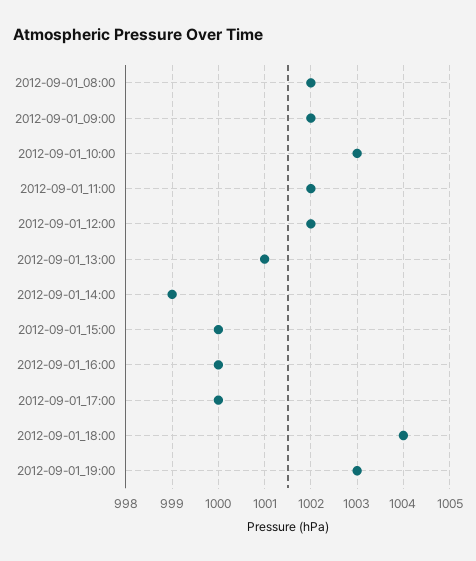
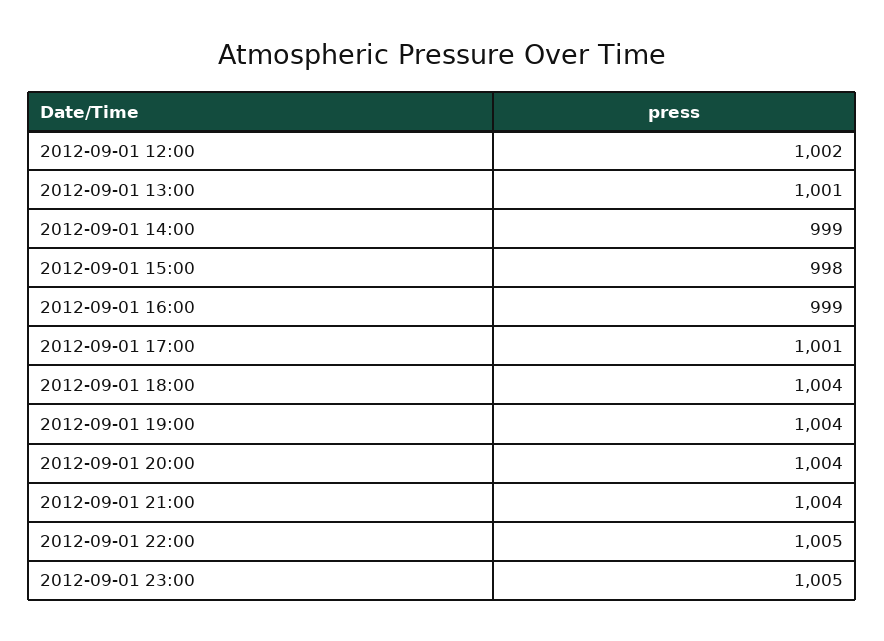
2012-09-01_08:00: 1002 -> none
2012-09-01_09:00: 1002 -> none
2012-09-01_10:00: 1003 -> none
2012-09-01_11:00: 1002 -> none
2012-09-01_15:00: 1000 -> 998
2012-09-01_16:00: 1000 -> 999
2012-09-01_17:00: 1000 -> 1001
2012-09-01_19:00: 1003 -> 1004
2012-09-01 20:00: none -> 1004
2012-09-01 21:00: none -> 1004
2012-09-01 22:00: none -> 1005
2012-09-01 23:00: none -> 1005

